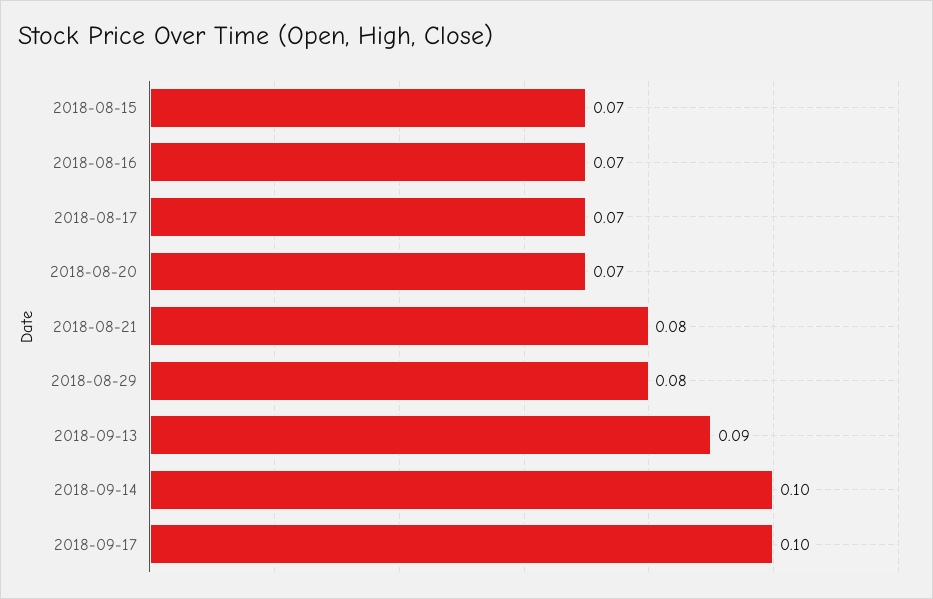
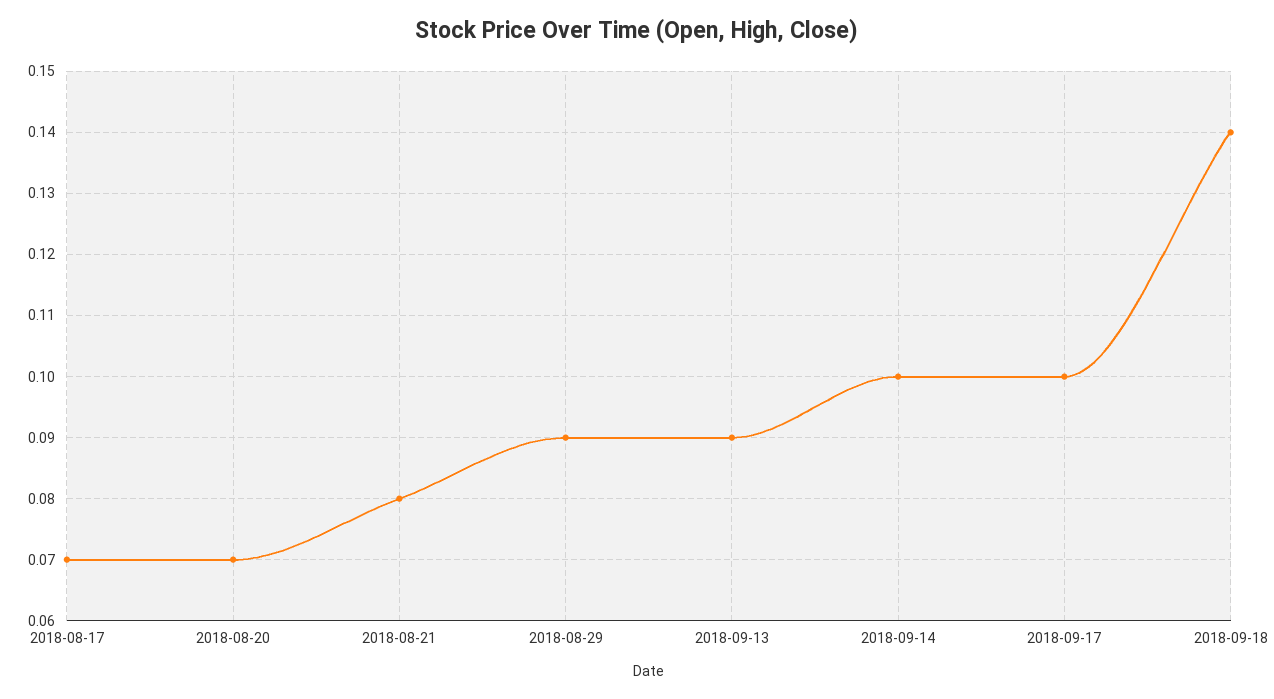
2018-08-15: 0.07 -> none
2018-08-16: 0.07 -> none
2018-08-29: 0.08 -> 0.09
2018-09-18: none -> 0.14

